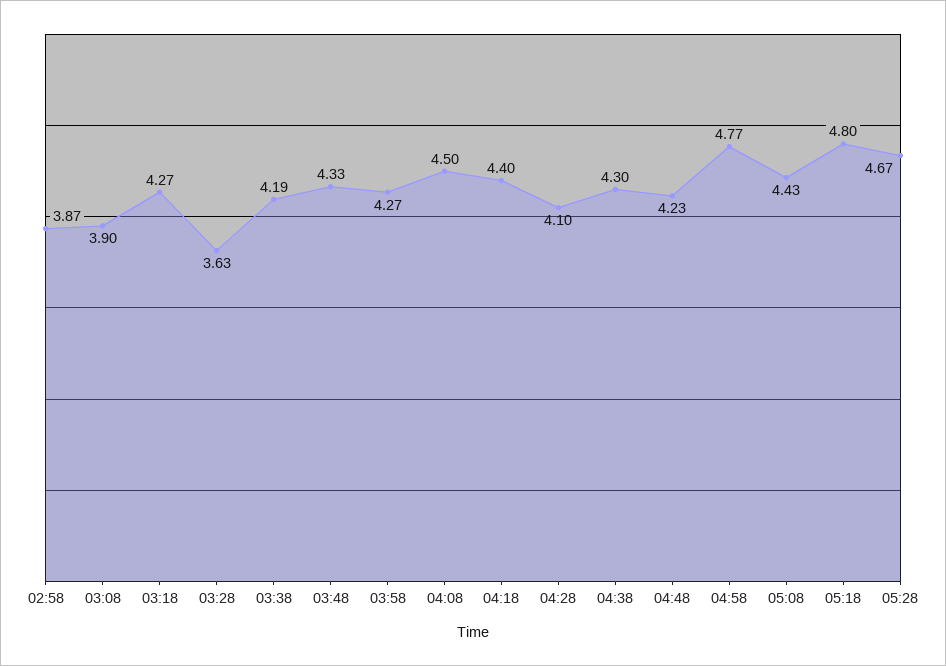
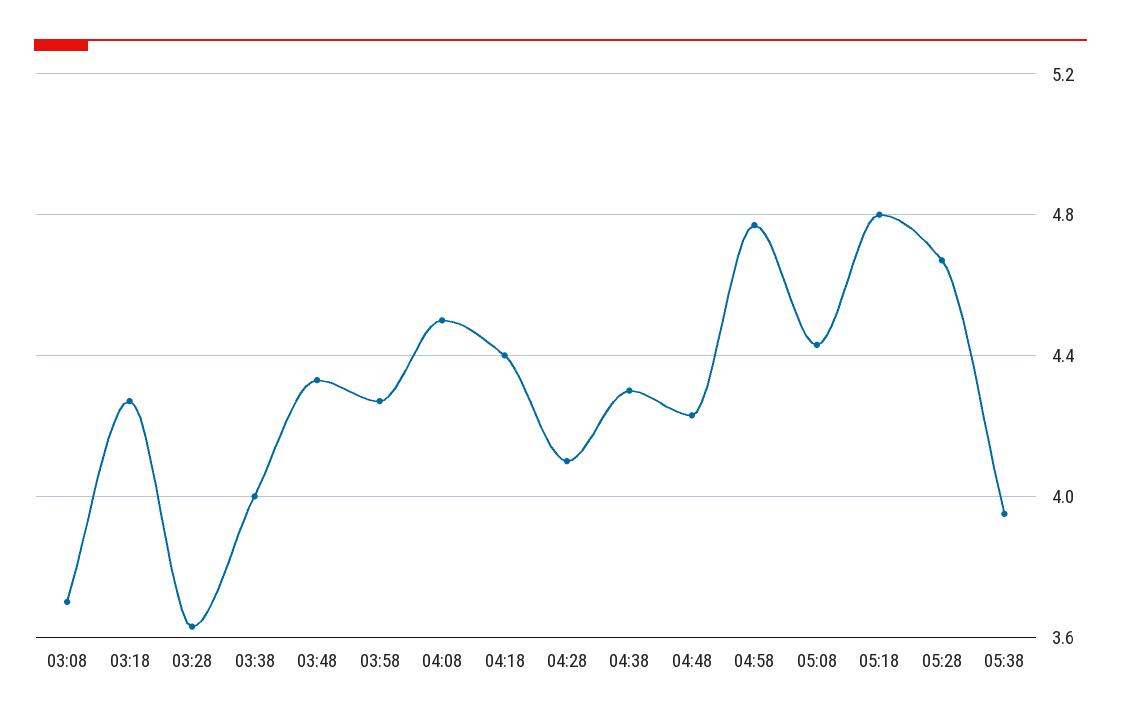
02:58: 3.87 -> none
03:08: 3.9 -> 3.7
03:38: 4.19 -> 4
05:38: none -> 3.95

